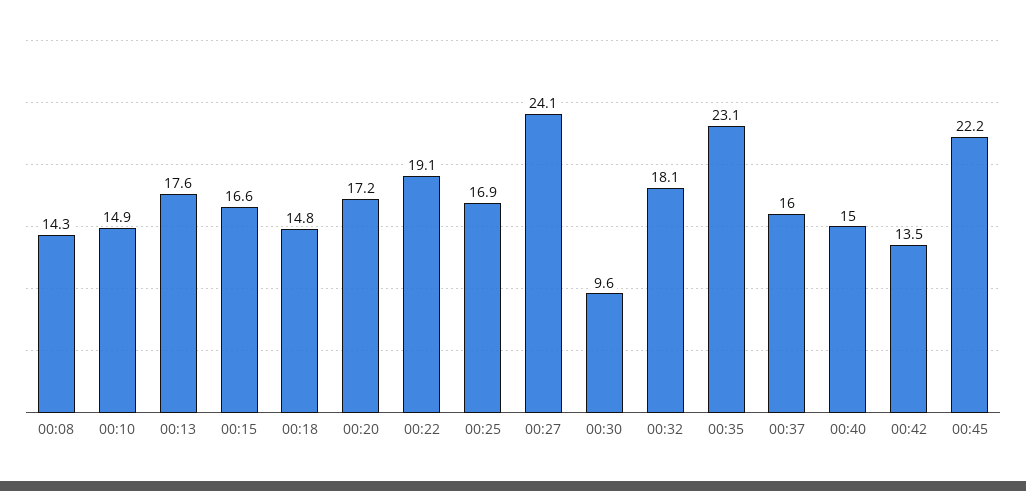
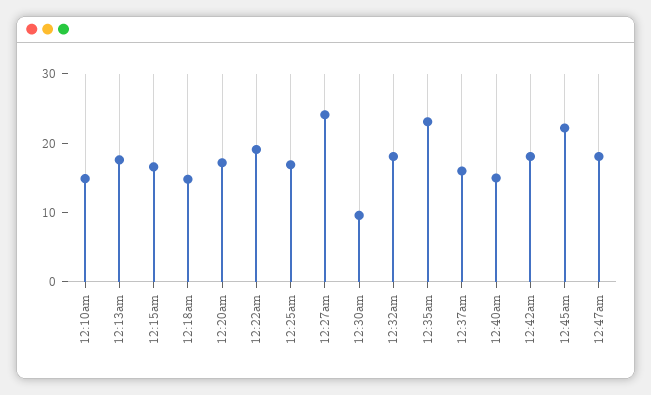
00:08: 14.3 -> none
00:42: 13.5 -> 18
12:47am: none -> 18

